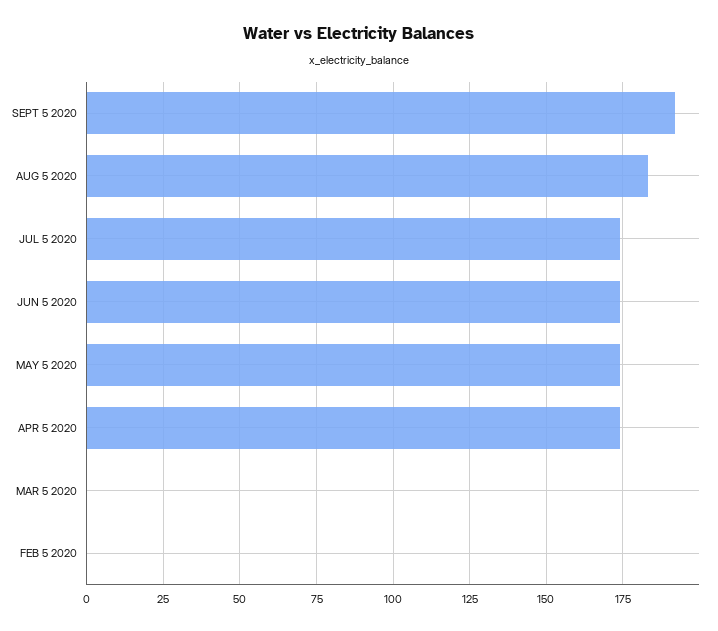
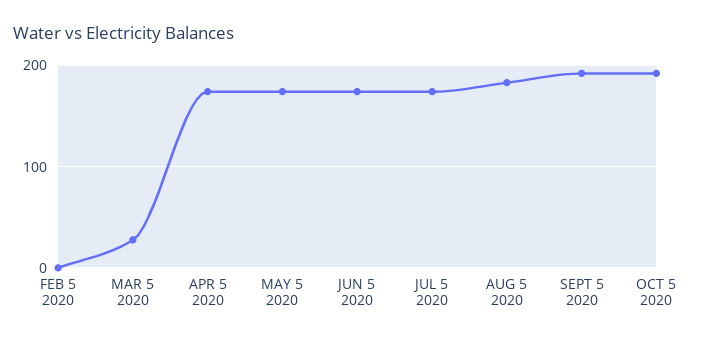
MAR 5 2020: 0 -> 30
OCT 5 2020: none -> 190

